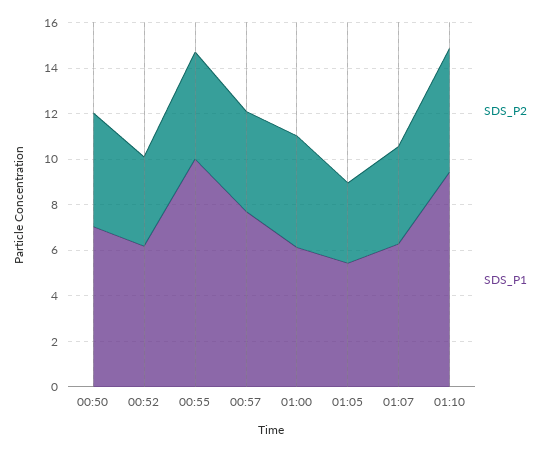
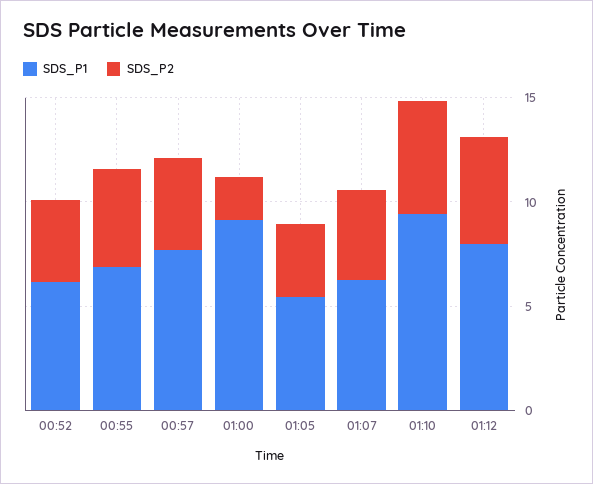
SDS_P2, 00:50: 5 -> none
SDS_P1, 00:50: 7 -> none
SDS_P1, 00:55: 10 -> 7
SDS_P2, 01:00: 5 -> 2
SDS_P1, 01:00: 6 -> 9
SDS_P1, 01:12: none -> 8
SDS_P2, 01:12: none -> 5

